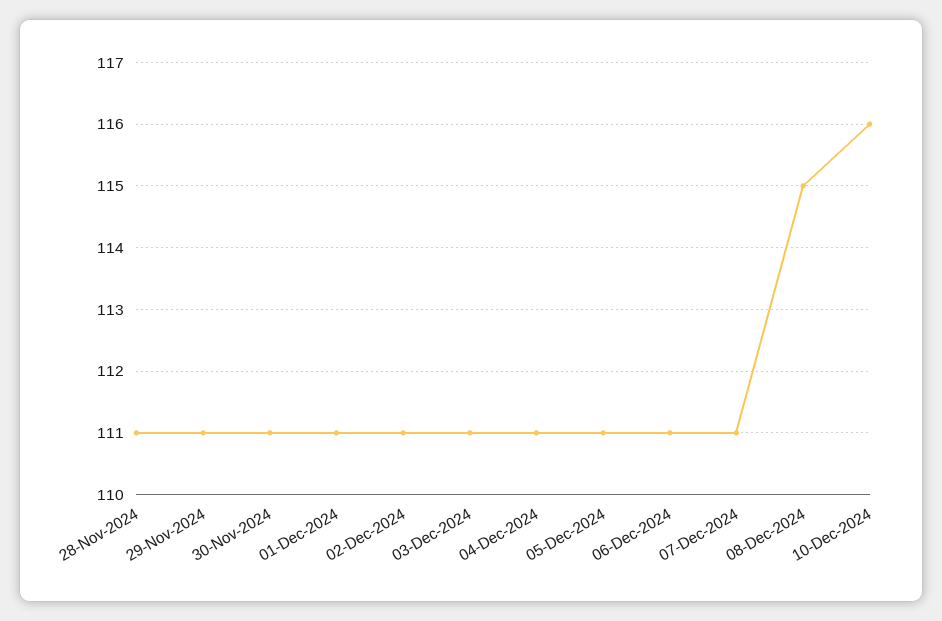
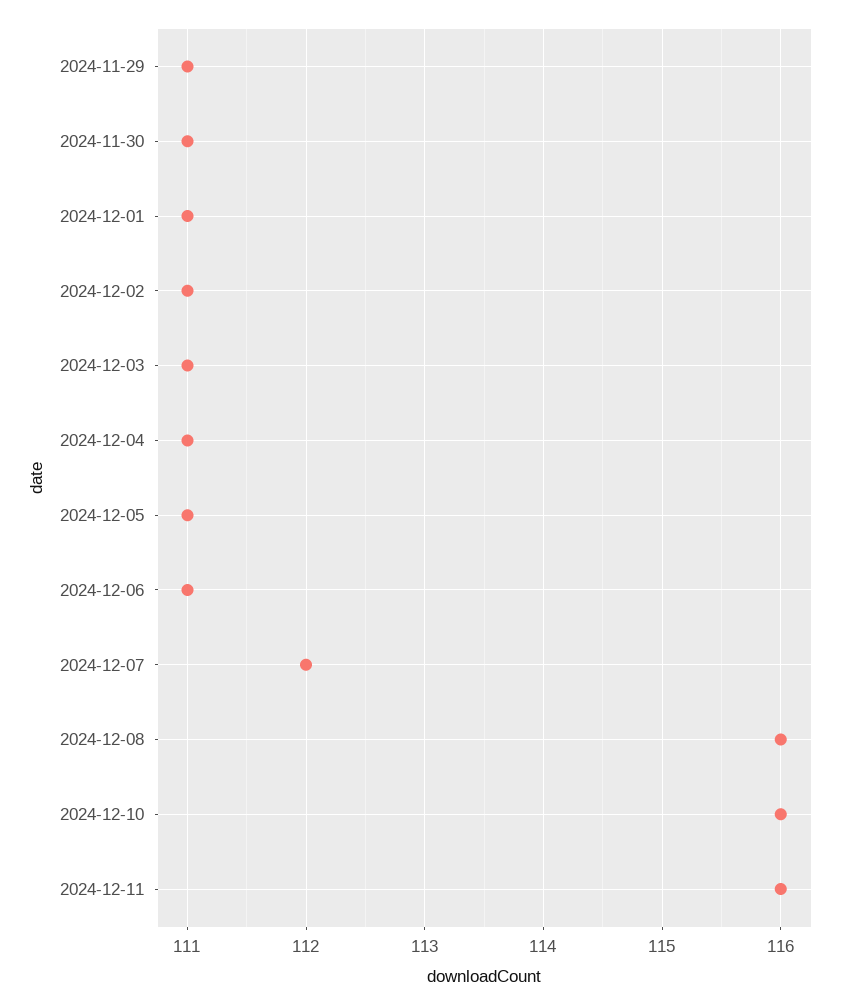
28-Nov-2024: 111 -> none
07-Dec-2024: 111 -> 112
08-Dec-2024: 115 -> 116
2024-12-11: none -> 116

